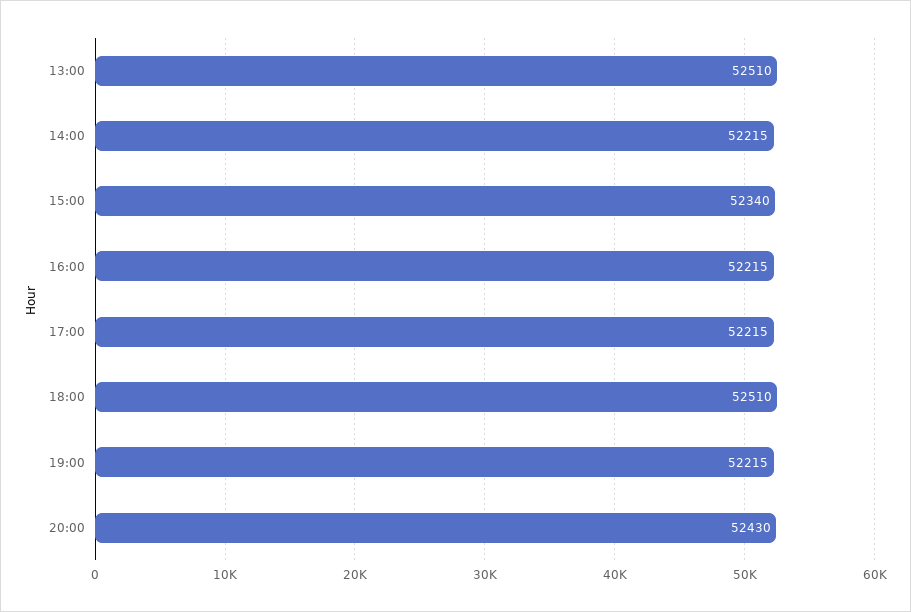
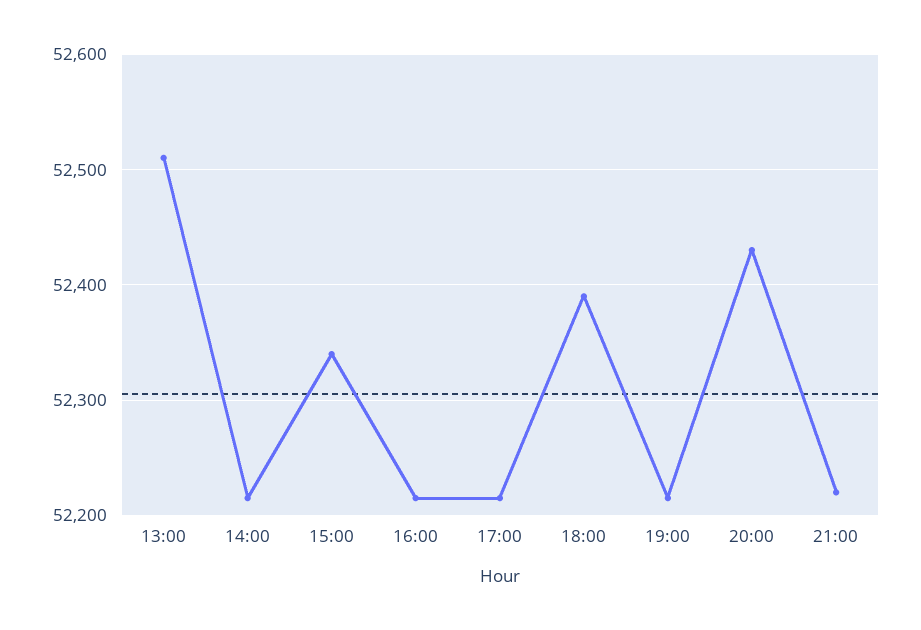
18:00: 52510 -> 52390
21:00: none -> 52220

